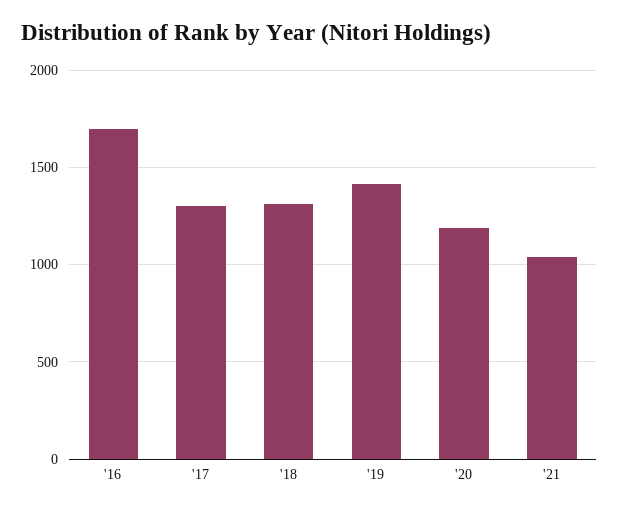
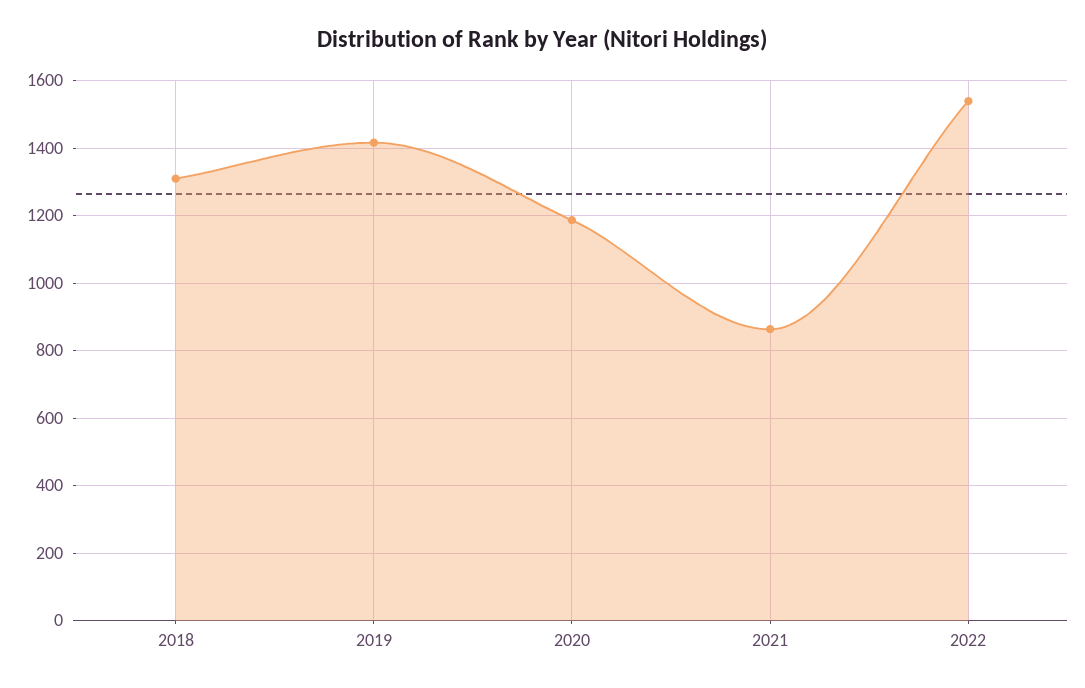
'16: 1700 -> none
'17: 1300 -> none
'21: 1050 -> 860
2022: none -> 1540

